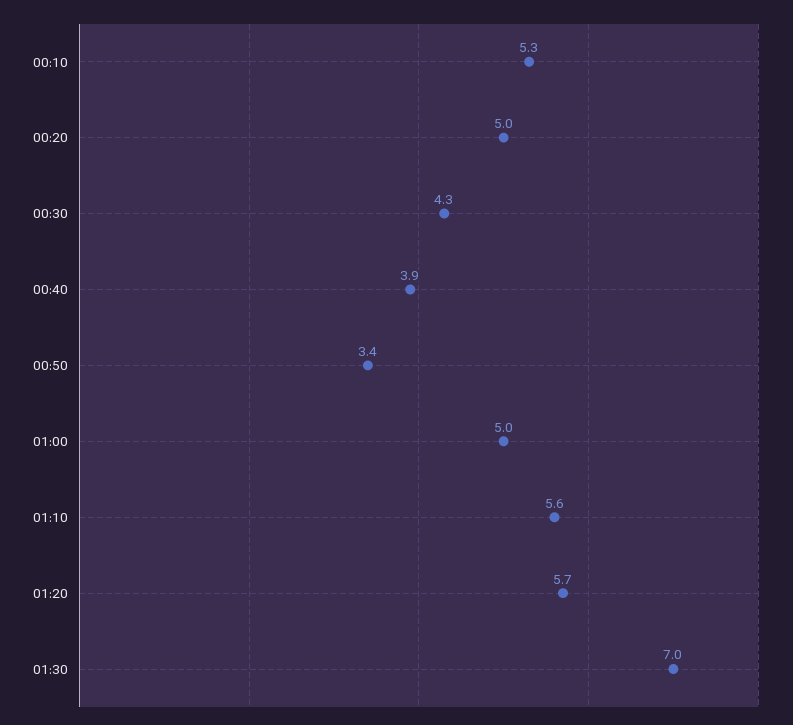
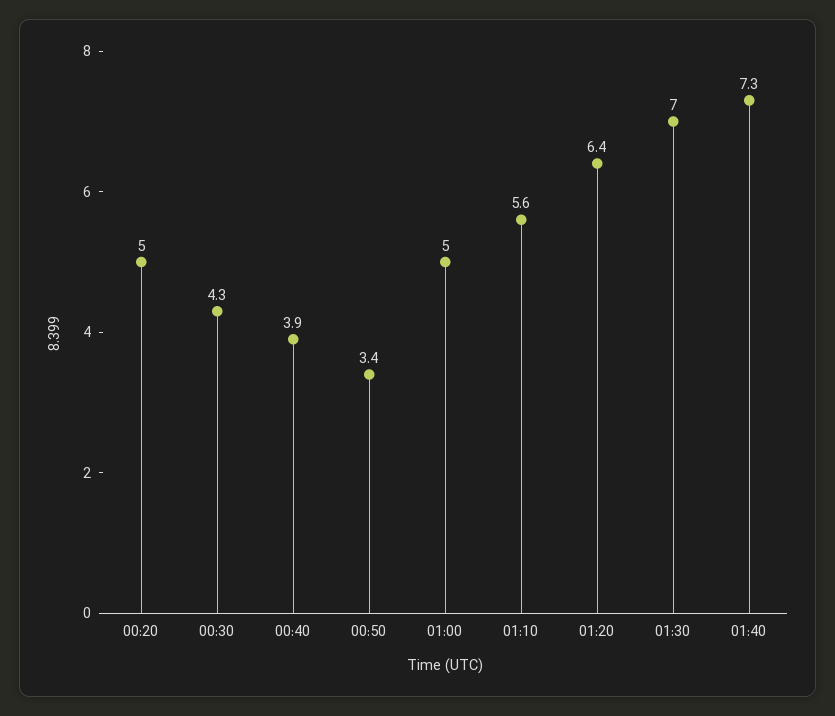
00:10: 5.3 -> none
01:20: 5.7 -> 6.4
01:40: none -> 7.3

